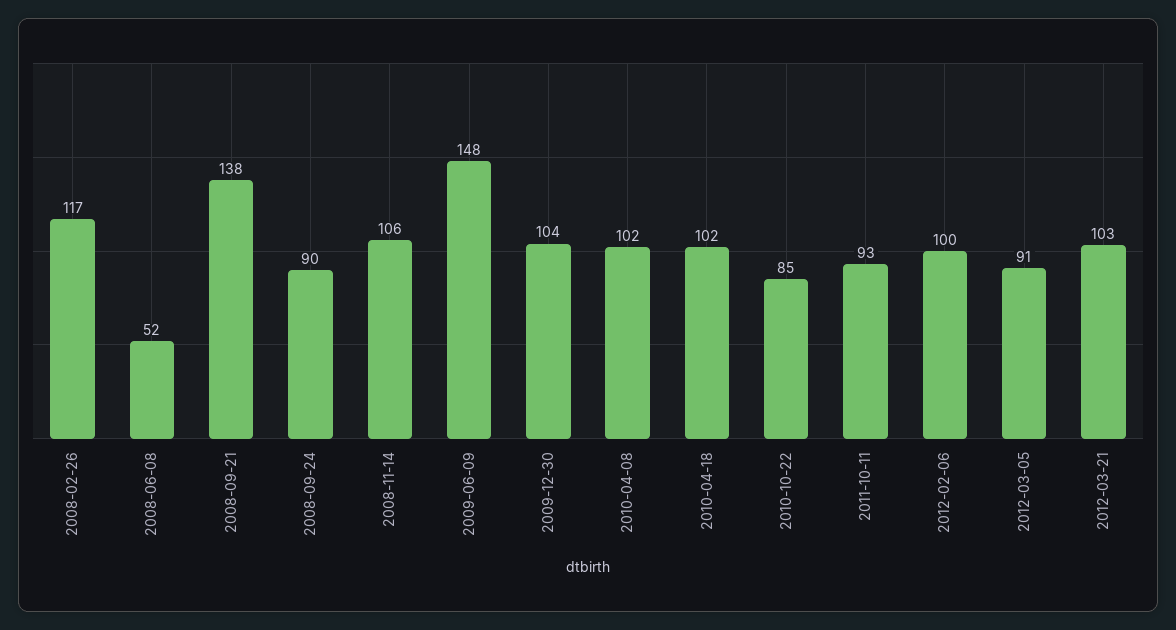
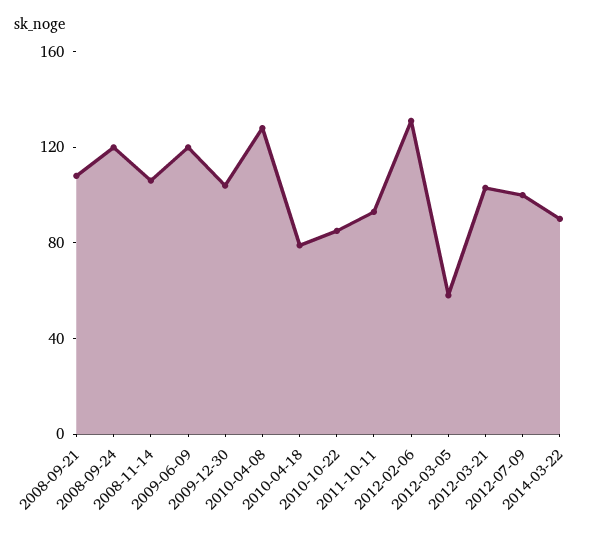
2008-02-26: 117 -> none
2008-06-08: 52 -> none
2008-09-21: 138 -> 110
2008-09-24: 90 -> 120
2009-06-09: 148 -> 120
2010-04-08: 102 -> 130
2010-04-18: 102 -> 80
2012-02-06: 100 -> 130
2012-03-05: 91 -> 60
2012-07-09: none -> 100
2014-03-22: none -> 90

